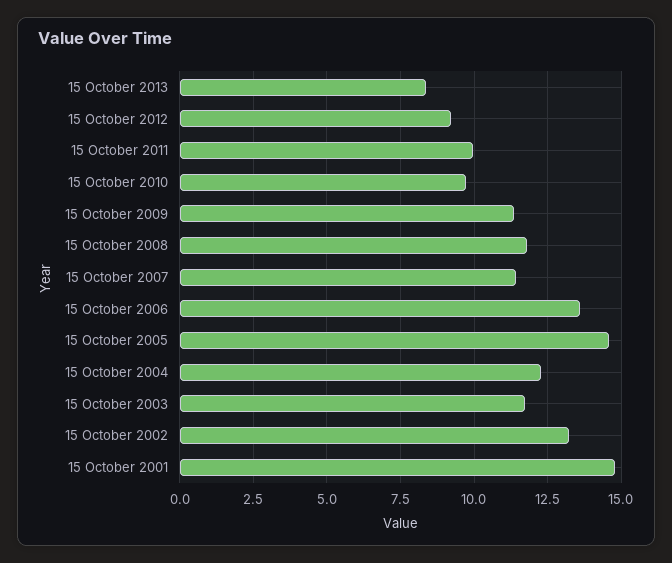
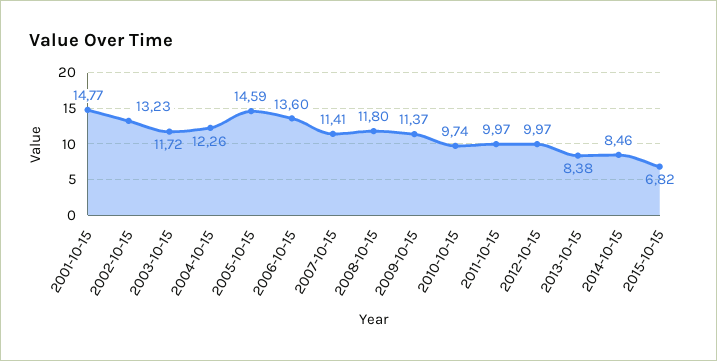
15 October 2012: 9.25 -> 9.97
2014-10-15: none -> 8.46
2015-10-15: none -> 6.82

